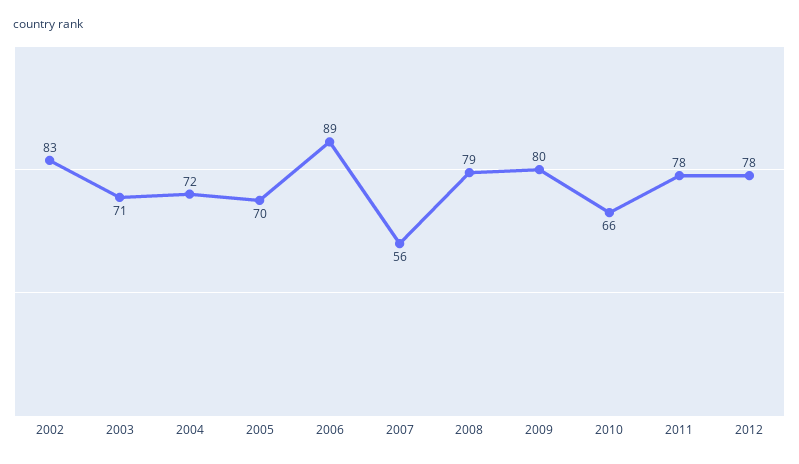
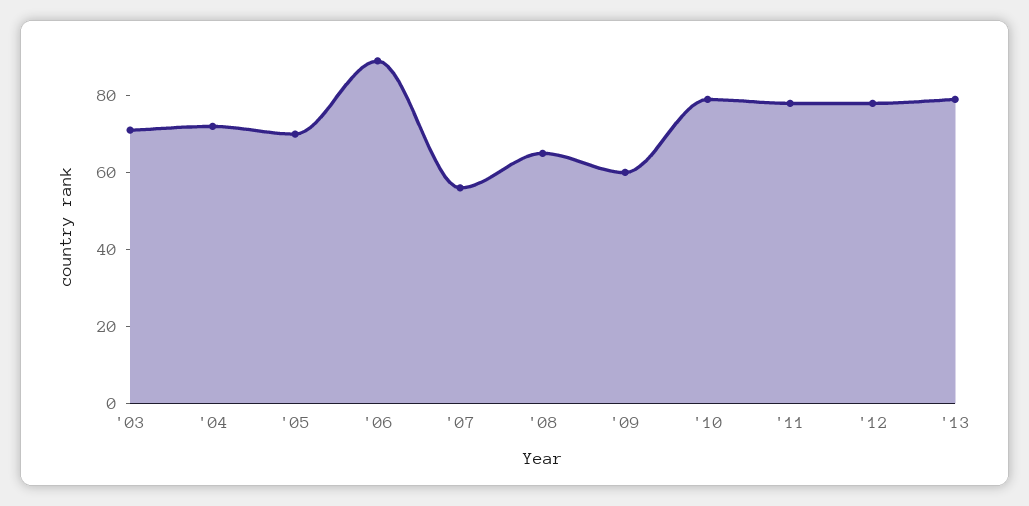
2002: 83 -> none
2008: 79 -> 65
2009: 80 -> 60
2010: 66 -> 80
'13: none -> 80

